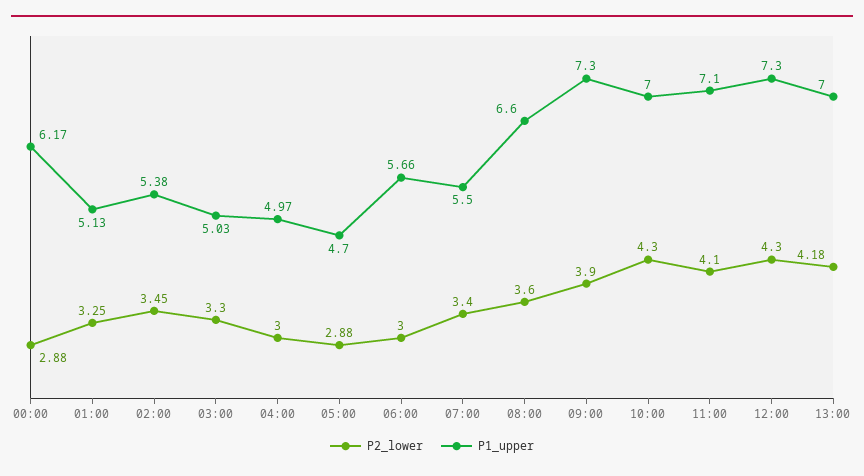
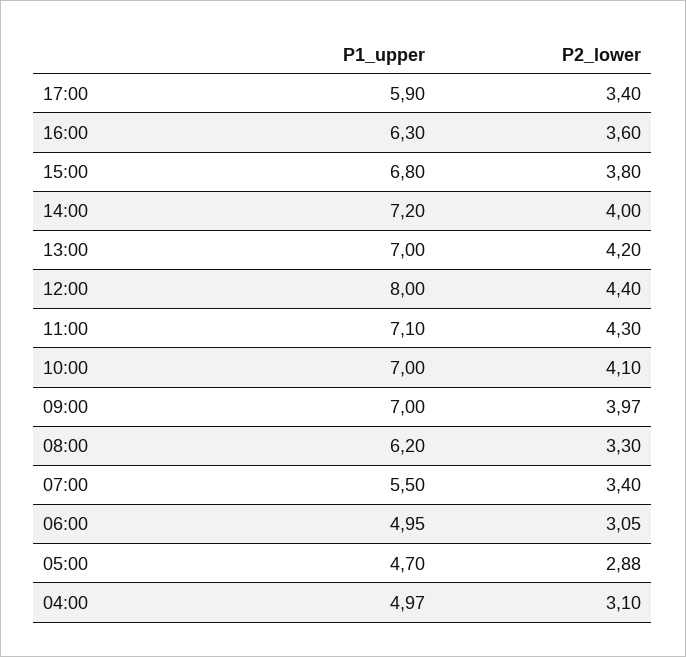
P2_lower, 00:00: 2.88 -> none
P1_upper, 00:00: 6.17 -> none
P2_lower, 01:00: 3.25 -> none
P1_upper, 01:00: 5.13 -> none
P2_lower, 02:00: 3.45 -> none
P1_upper, 02:00: 5.38 -> none
P2_lower, 03:00: 3.3 -> none
P1_upper, 03:00: 5.03 -> none
P2_lower, 04:00: 3 -> 3.1
P2_lower, 06:00: 3 -> 3.05
P1_upper, 06:00: 5.66 -> 4.95
P2_lower, 08:00: 3.6 -> 3.3
P1_upper, 08:00: 6.6 -> 6.2
P2_lower, 09:00: 3.9 -> 3.97
P1_upper, 09:00: 7.3 -> 7
P2_lower, 10:00: 4.3 -> 4.1
P2_lower, 11:00: 4.1 -> 4.3
P2_lower, 12:00: 4.3 -> 4.4
P1_upper, 12:00: 7.3 -> 8
P2_lower, 13:00: 4.18 -> 4.2
P1_upper, 17:00: none -> 5.9
P2_lower, 17:00: none -> 3.4
P1_upper, 16:00: none -> 6.3
P2_lower, 16:00: none -> 3.6
P1_upper, 15:00: none -> 6.8
P2_lower, 15:00: none -> 3.8
P1_upper, 14:00: none -> 7.2
P2_lower, 14:00: none -> 4

